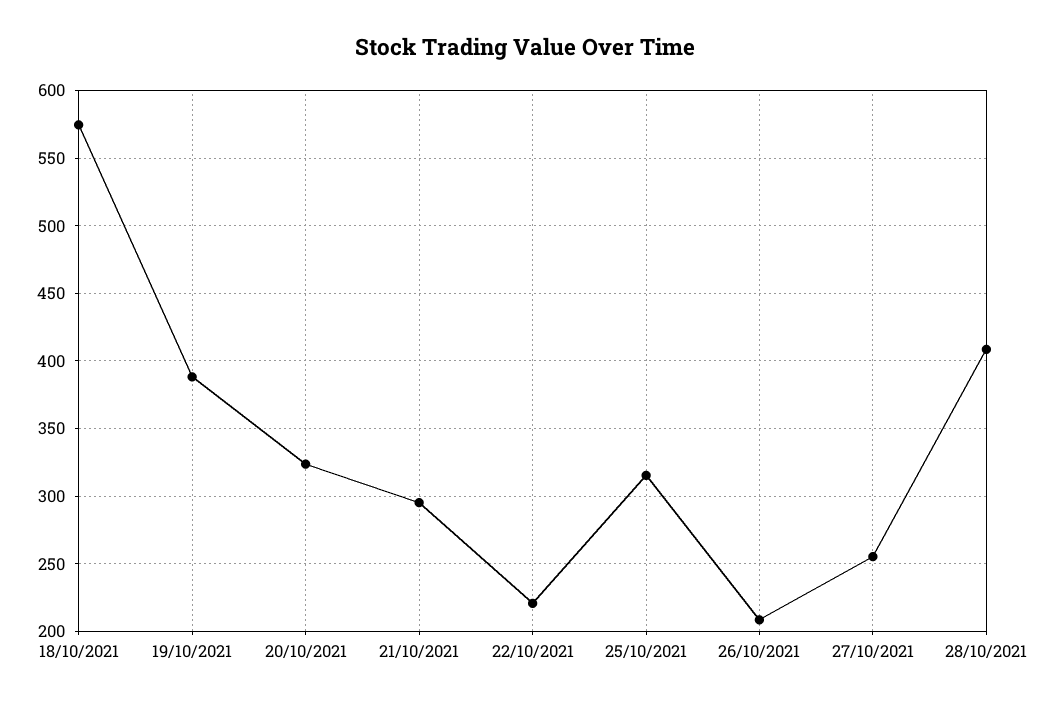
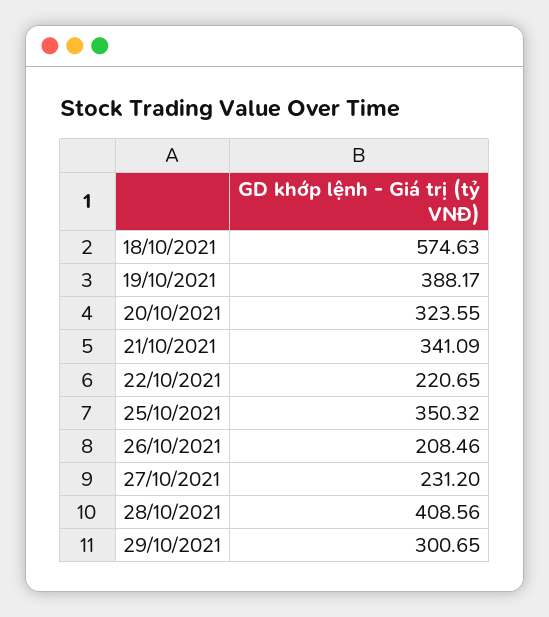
21/10/2021: 295 -> 341.09
25/10/2021: 315 -> 350.32
27/10/2021: 255 -> 231.2
29/10/2021: none -> 300.65

